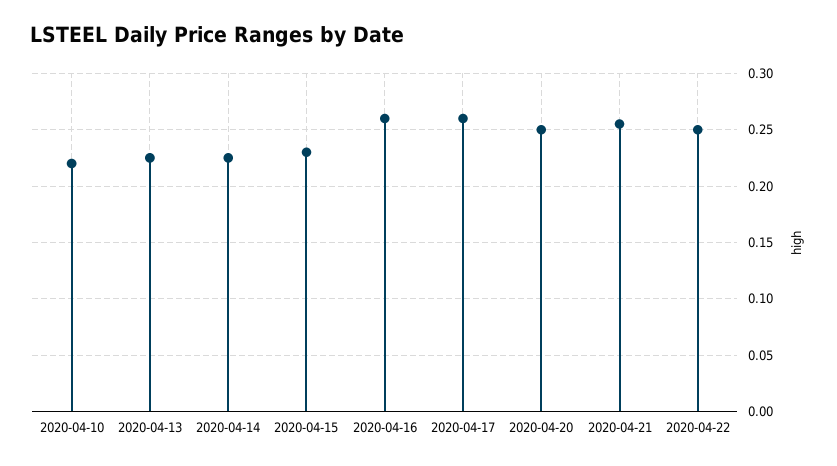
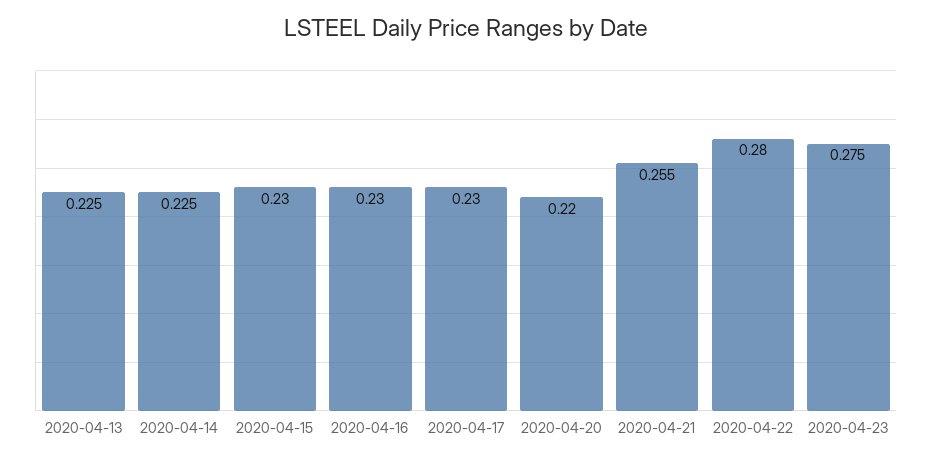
2020-04-10: 0.22 -> none
2020-04-16: 0.26 -> 0.23
2020-04-17: 0.26 -> 0.23
2020-04-20: 0.25 -> 0.22
2020-04-22: 0.25 -> 0.28
2020-04-23: none -> 0.275

